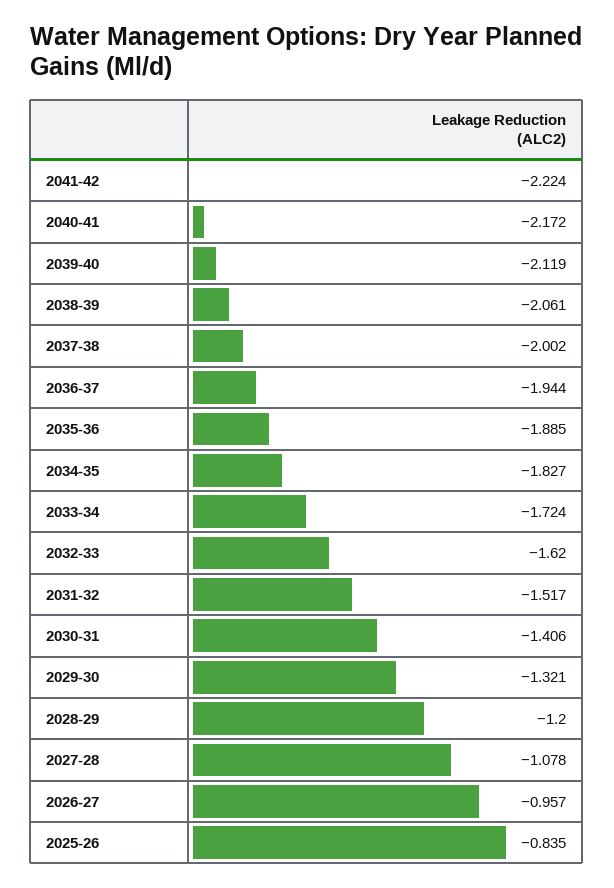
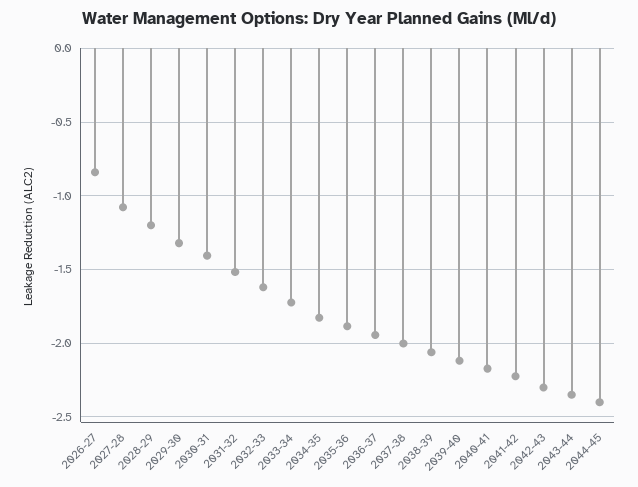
2026-27: -0.957 -> -0.85
2025-26: -0.835 -> none
2042-43: none -> -2.3
2043-44: none -> -2.35
2044-45: none -> -2.4

